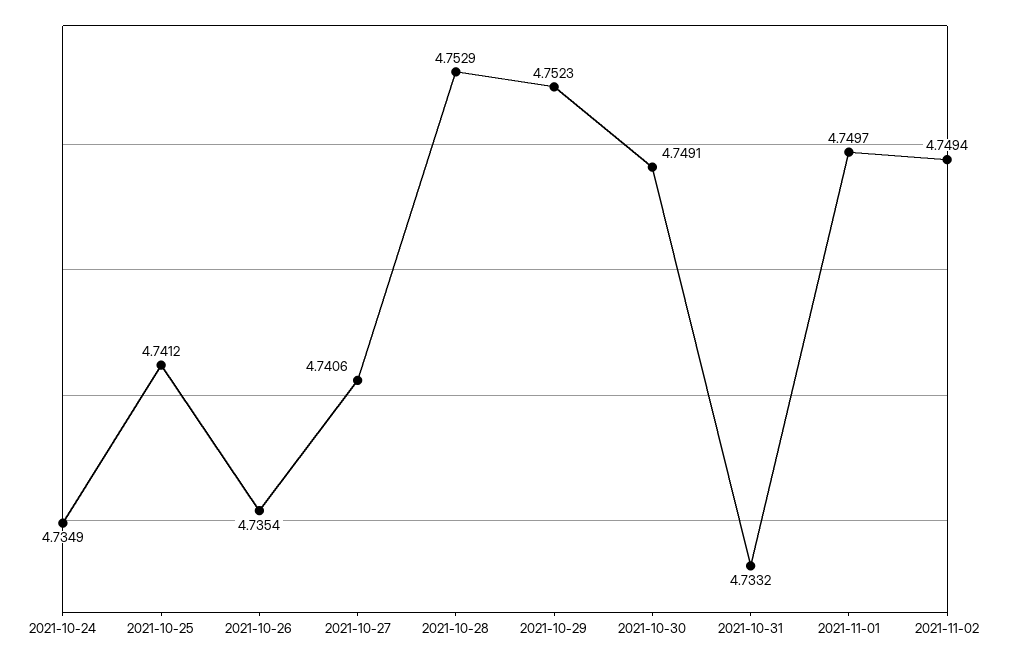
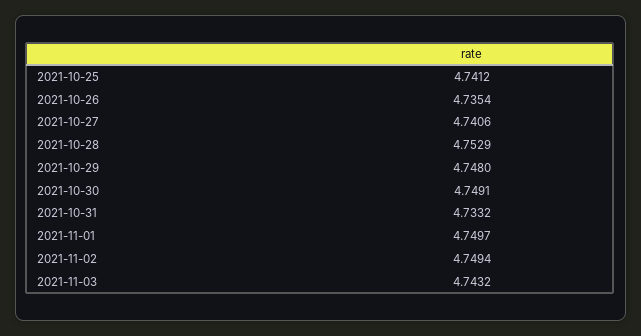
2021-10-24: 4.7349 -> none
2021-10-29: 4.7523 -> 4.748
2021-11-03: none -> 4.7432

